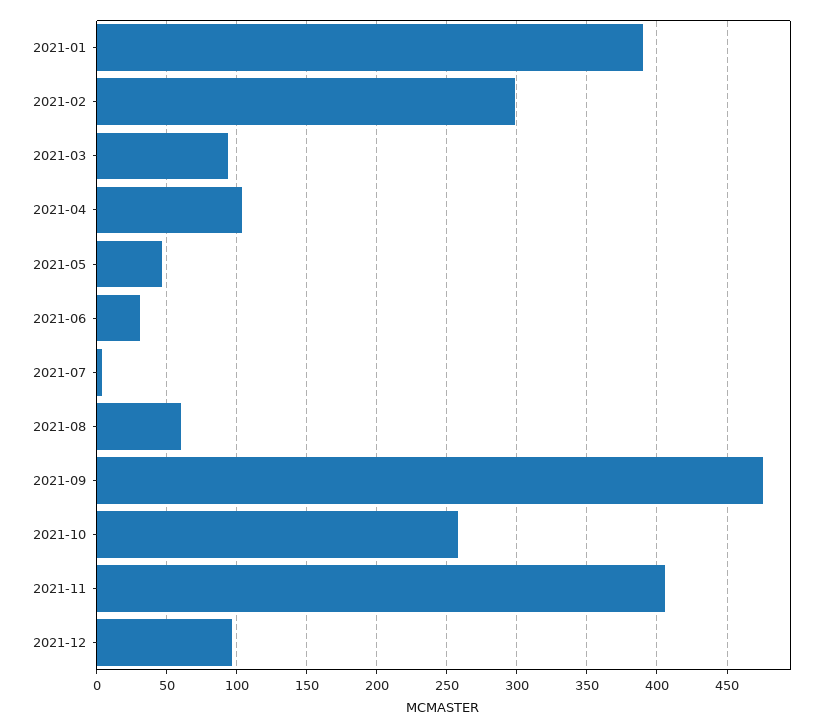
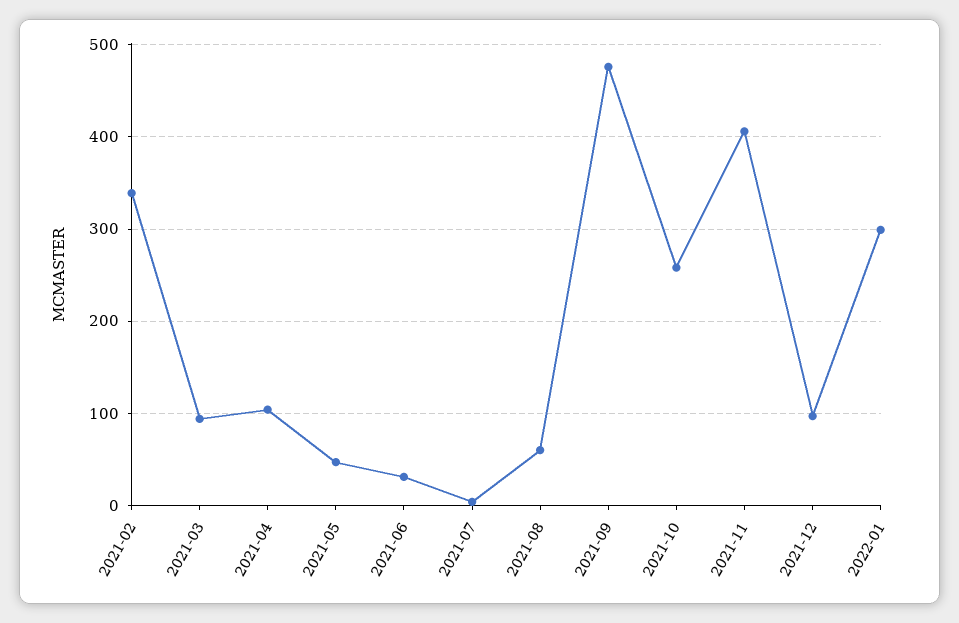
2021-01: 390 -> none
2021-02: 300 -> 340
2022-01: none -> 300

